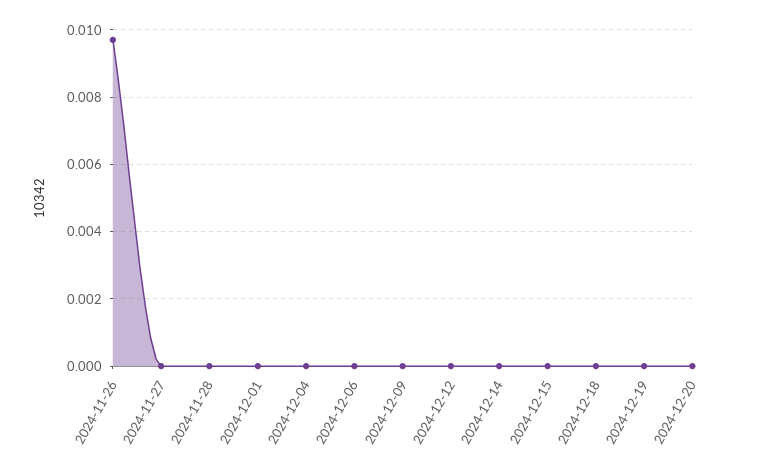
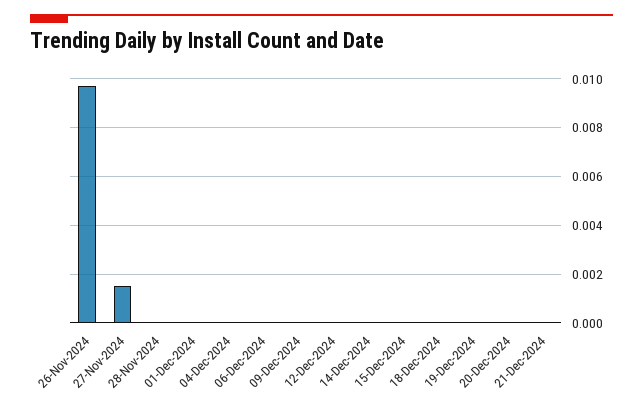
2024-11-27: 0 -> 0.0015
21-Dec-2024: none -> 0

